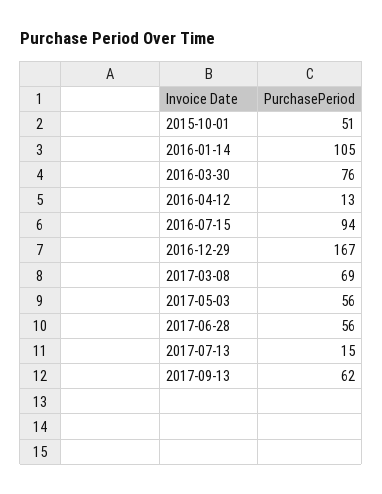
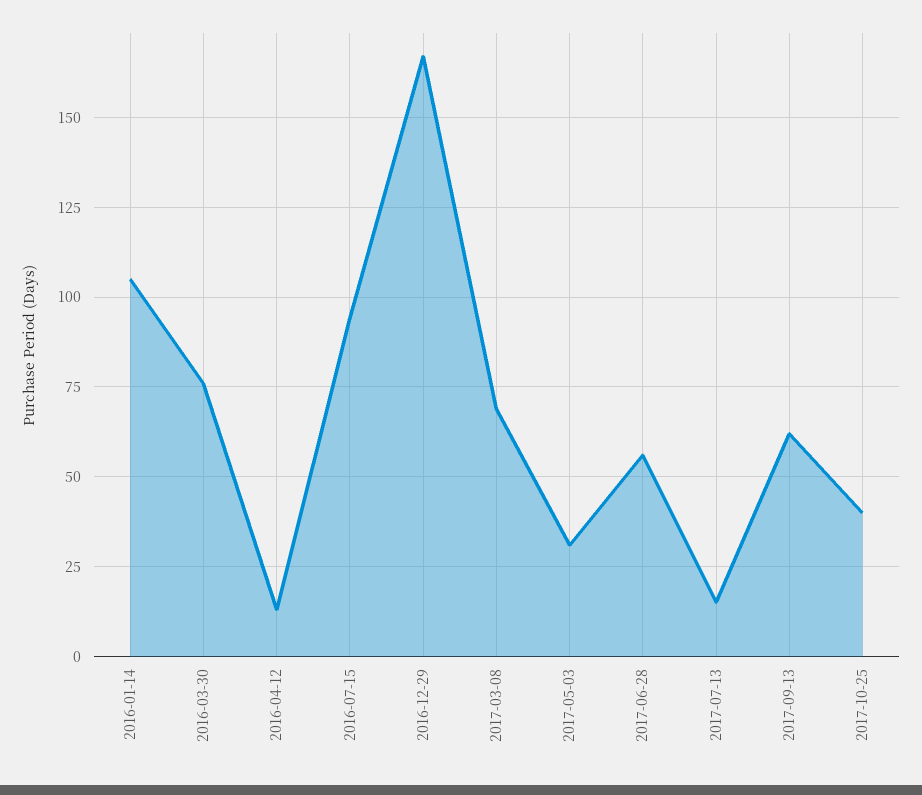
2015-10-01: 51 -> none
2017-05-03: 56 -> 30
2017-10-25: none -> 40

